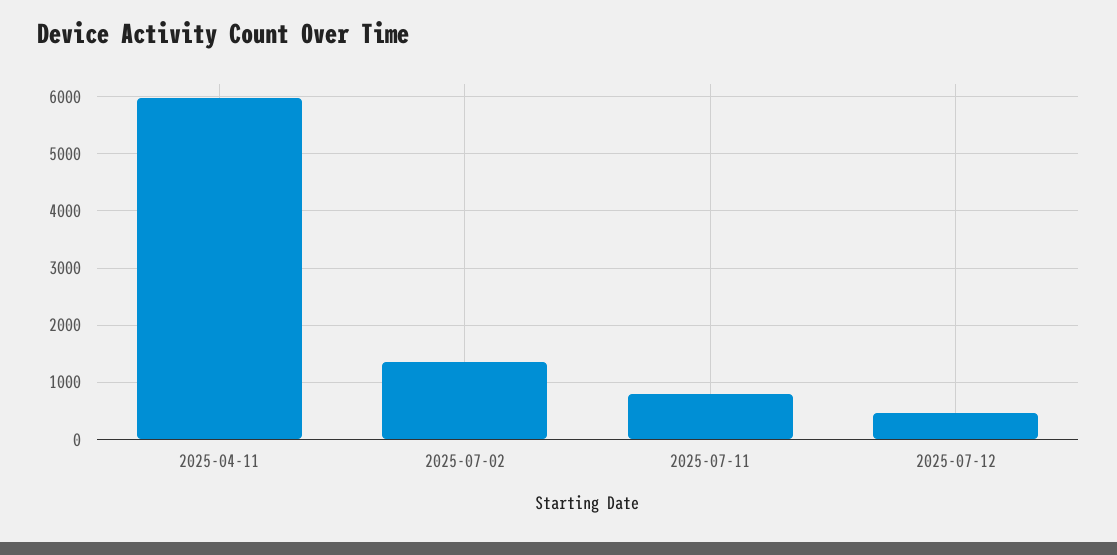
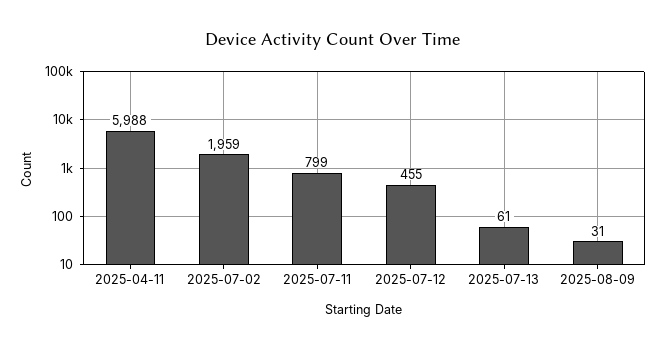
2025-07-02: 1400 -> 1959
2025-07-13: none -> 61
2025-08-09: none -> 31

